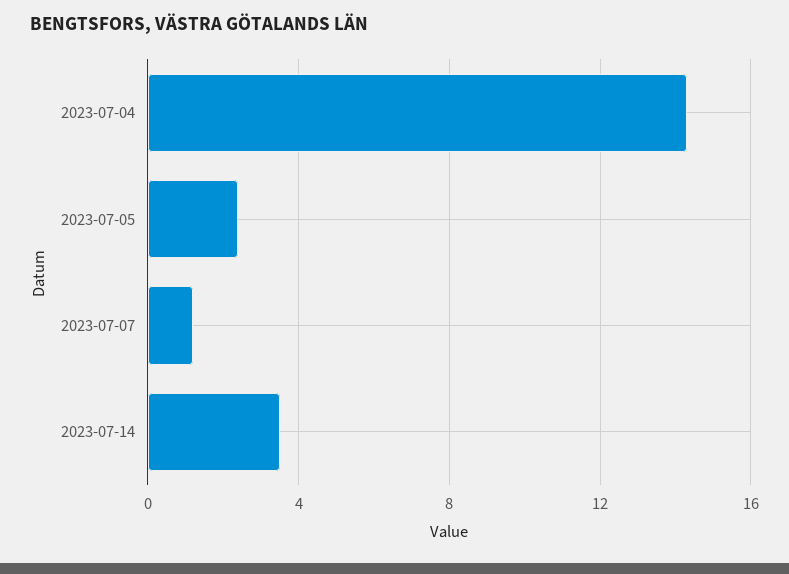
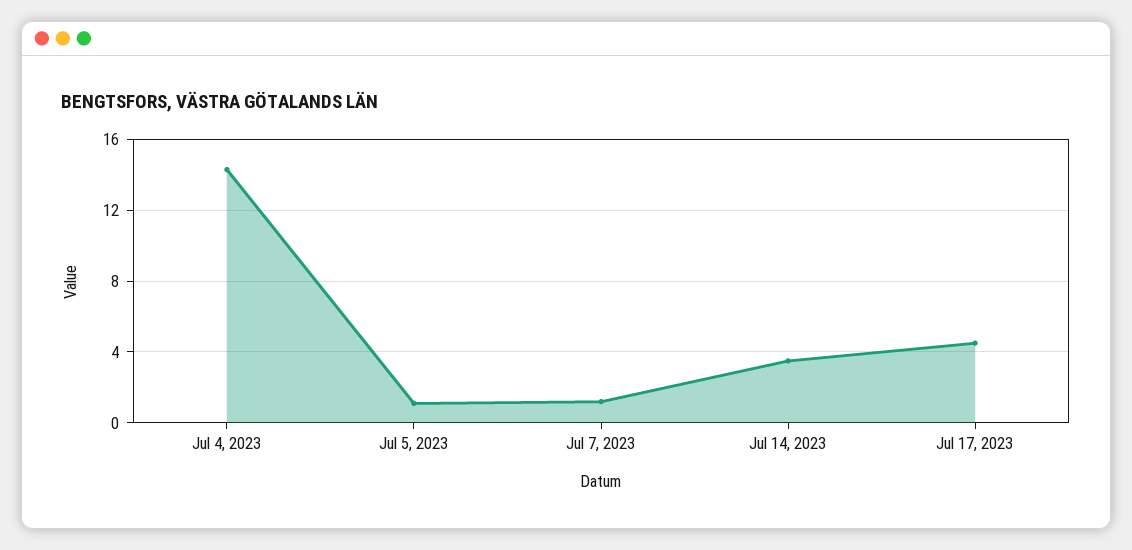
2023-07-05: 2.5 -> 1
Jul 17, 2023: none -> 4.5

